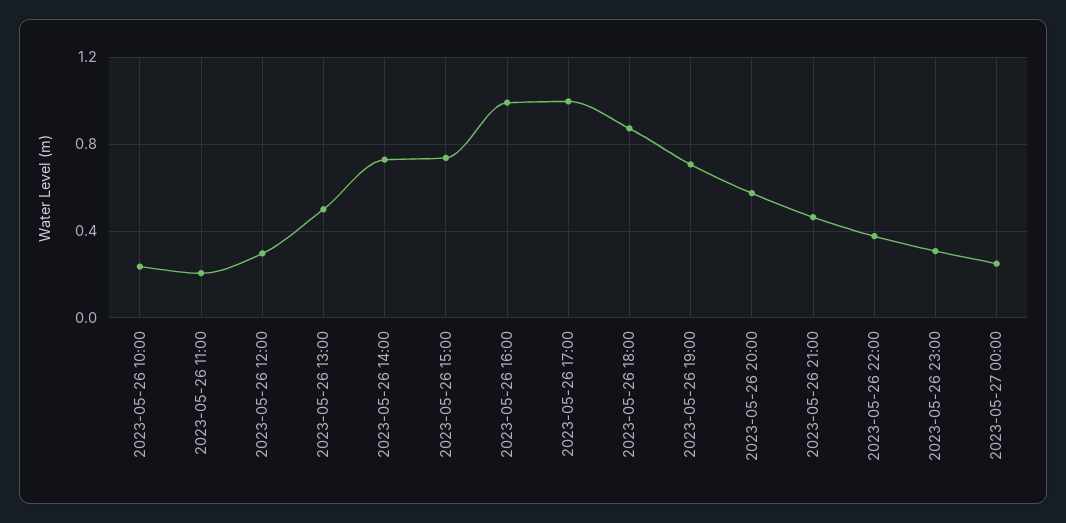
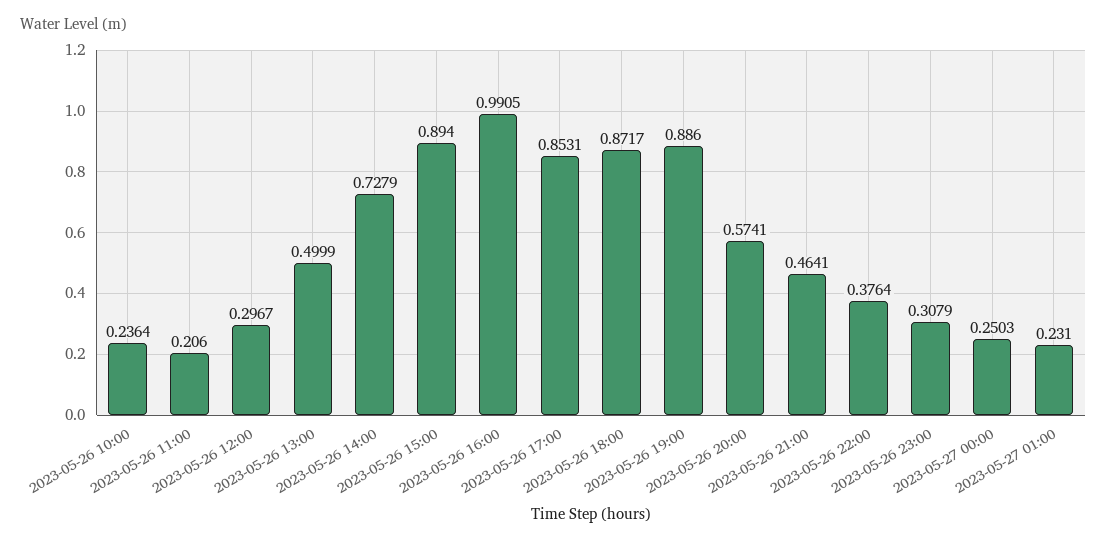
2023-05-26 15:00: 0.75 -> 0.894
2023-05-26 17:00: 1 -> 0.8531
2023-05-26 19:00: 0.7 -> 0.886
2023-05-27 01:00: none -> 0.231

